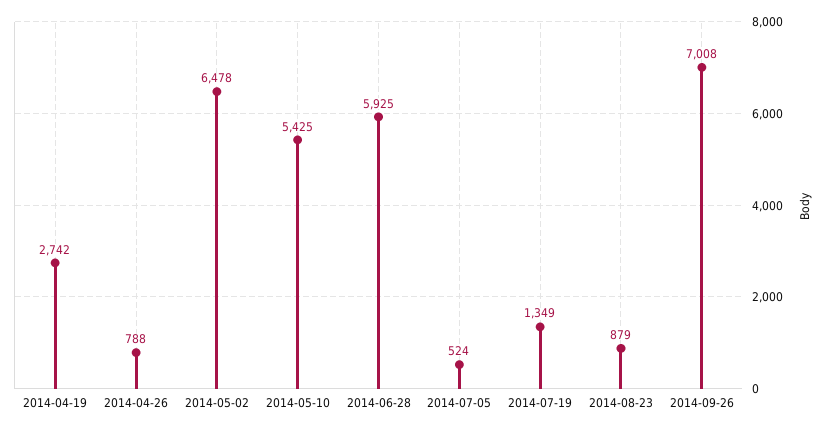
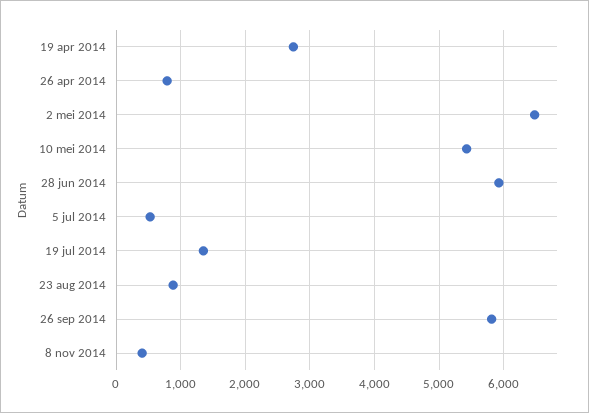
2014-09-26: 7008 -> 5800
8 nov 2014: none -> 400

